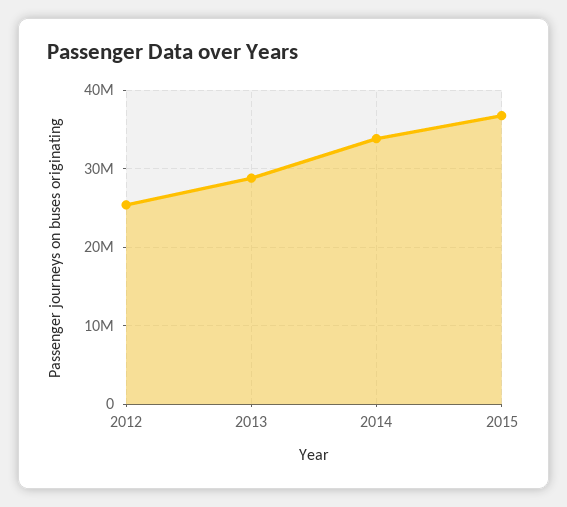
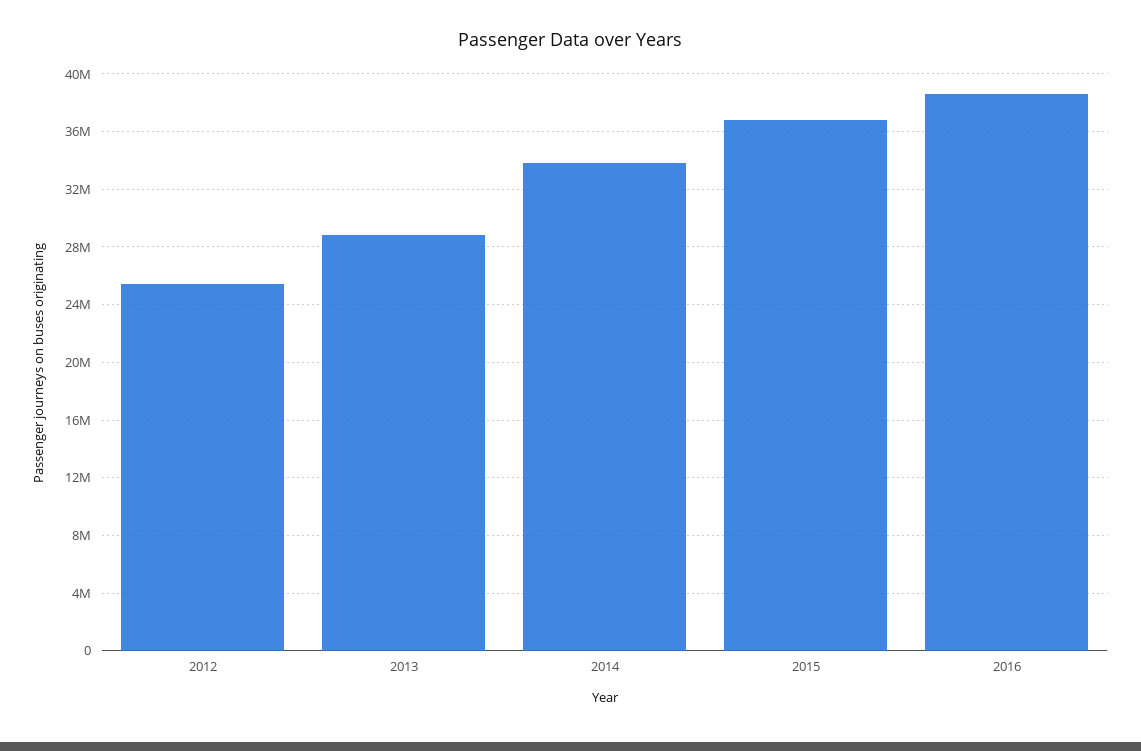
2016: none -> 38500000

